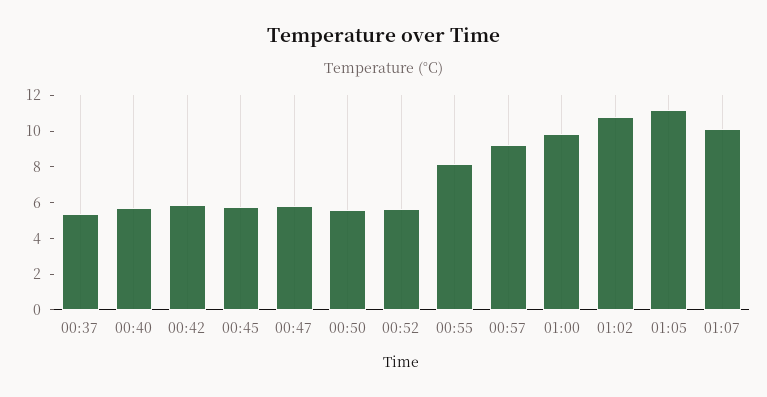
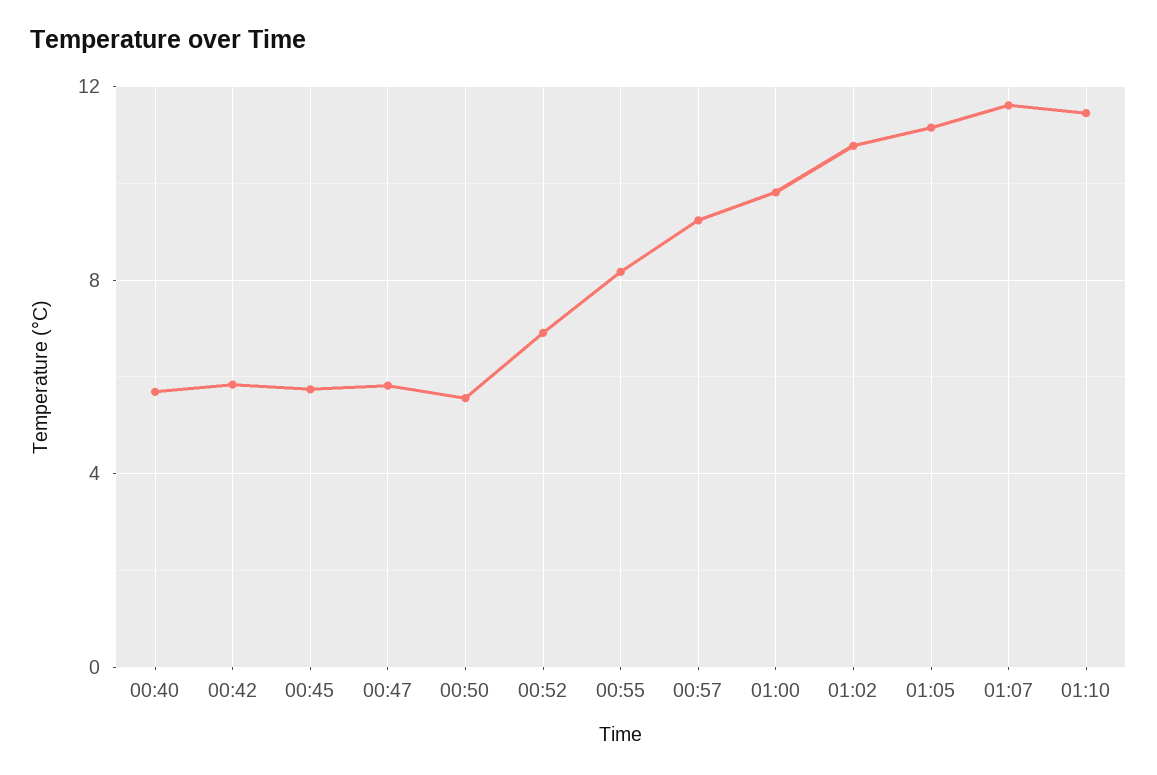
00:37: 5.5 -> none
00:52: 5.5 -> 7
01:07: 10 -> 11.5
01:10: none -> 11.5

